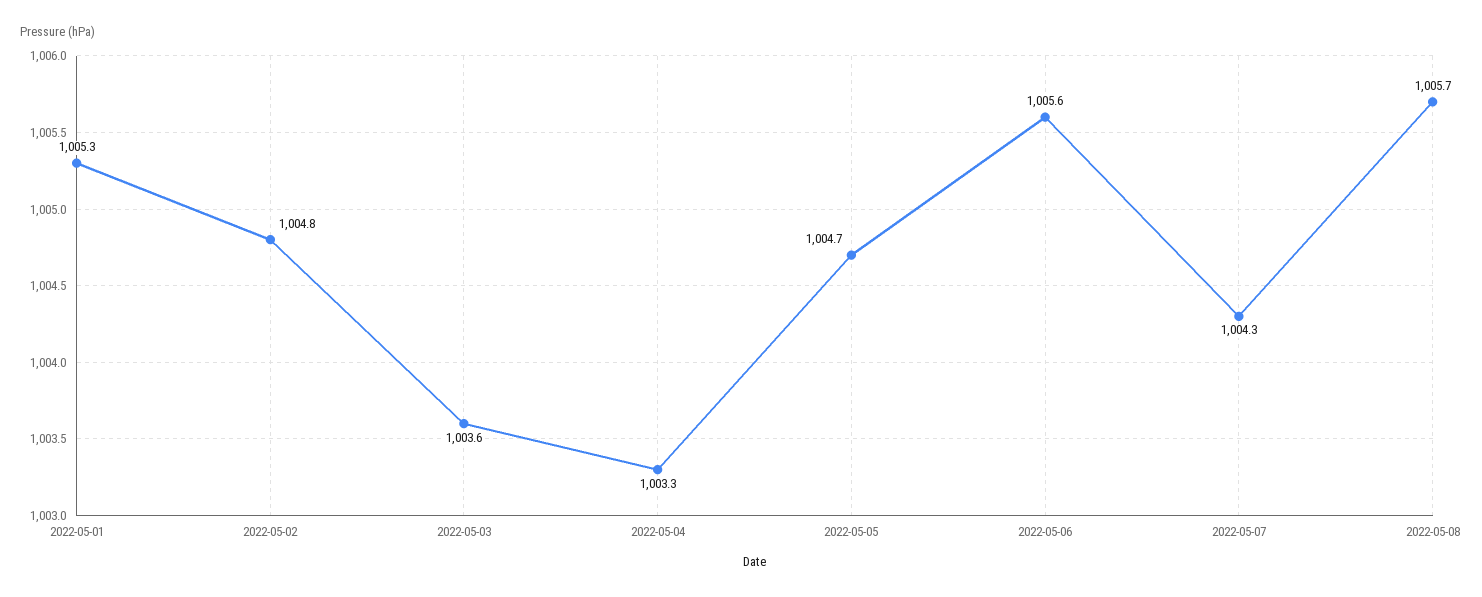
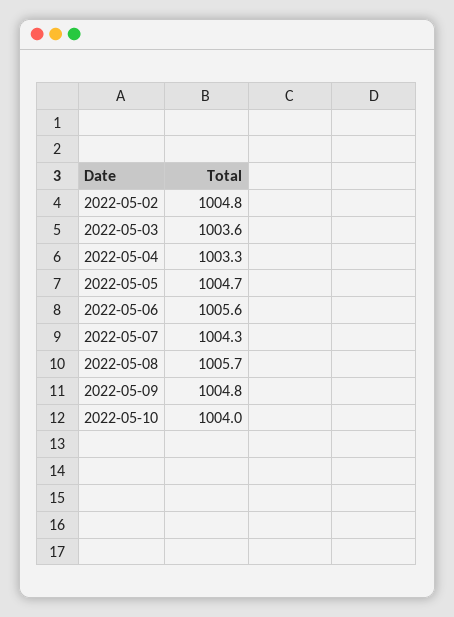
2022-05-01: 1005.3 -> none
2022-05-09: none -> 1004.8
2022-05-10: none -> 1004

